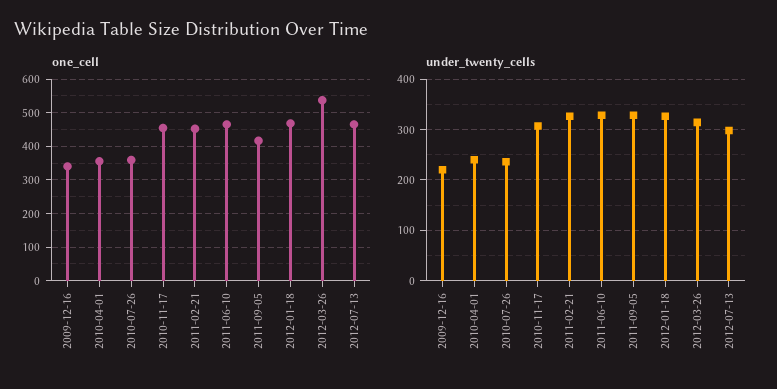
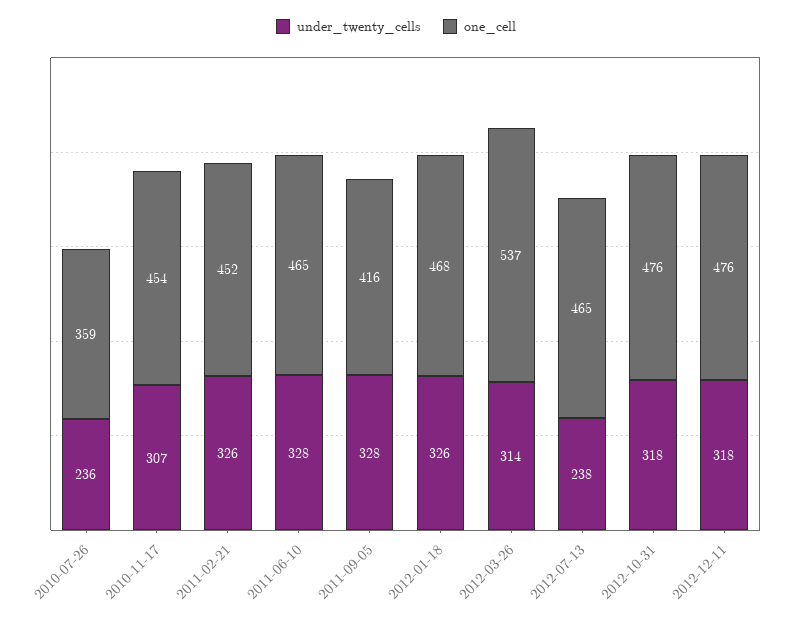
one_cell, 2009-12-16: 340 -> none
one_cell, 2010-04-01: 360 -> none
under_twenty_cells, 2009-12-16: 220 -> none
under_twenty_cells, 2010-04-01: 240 -> none
under_twenty_cells, 2012-07-13: 300 -> 238
under_twenty_cells, 2012-10-31: none -> 318
one_cell, 2012-10-31: none -> 476
under_twenty_cells, 2012-12-11: none -> 318
one_cell, 2012-12-11: none -> 476

